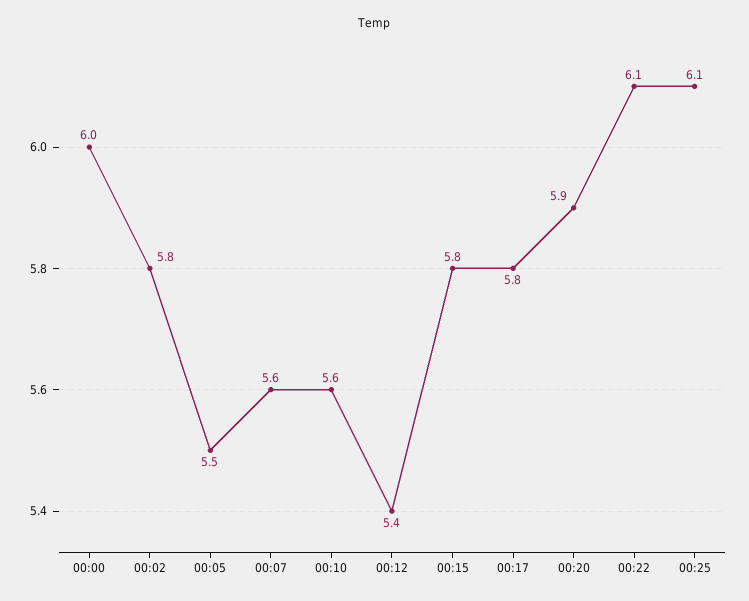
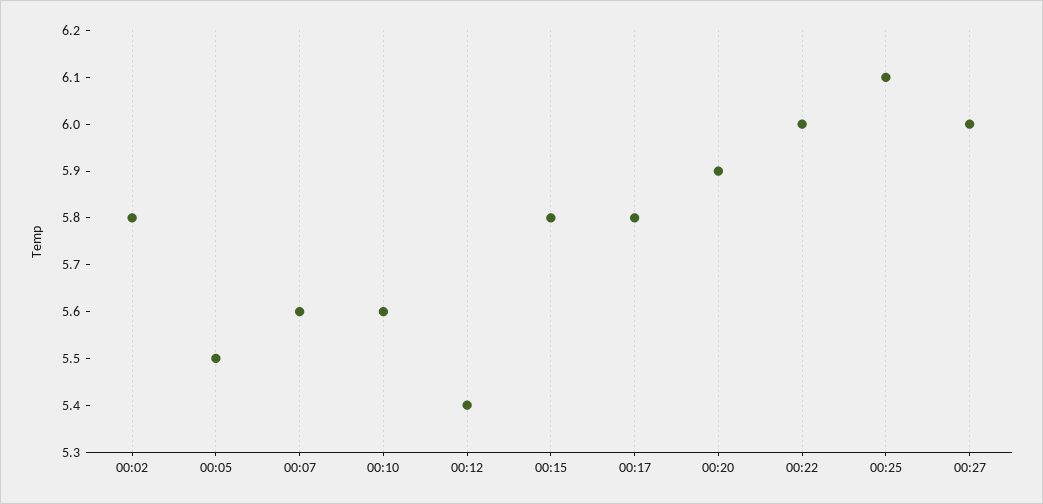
00:00: 6 -> none
00:22: 6.1 -> 6
00:27: none -> 6

